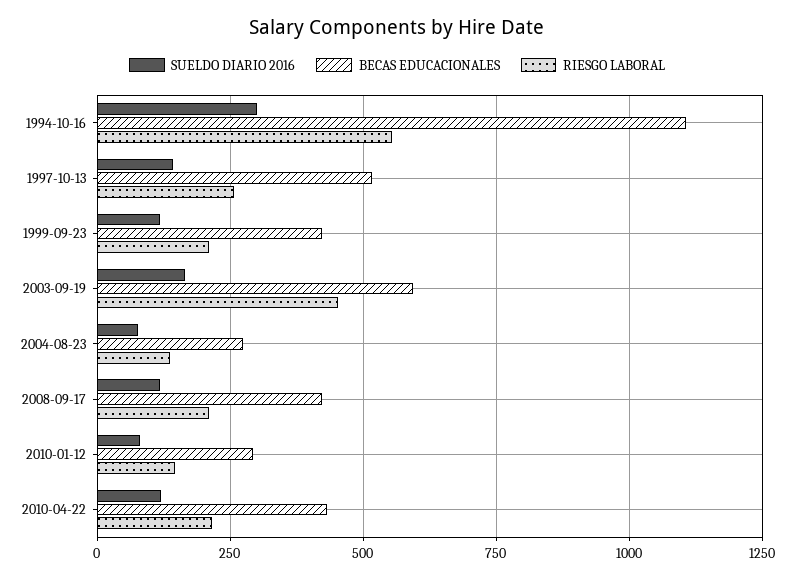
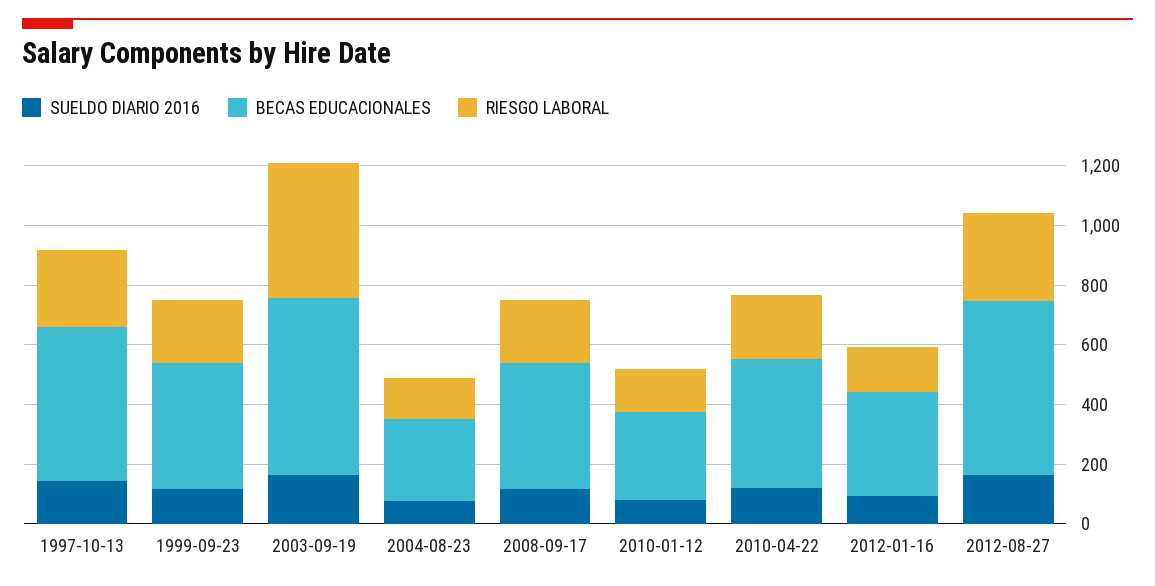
SUELDO DIARIO 2016, 1994-10-16: 300 -> none
BECAS EDUCACIONALES, 1994-10-16: 1100 -> none
RIESGO LABORAL, 1994-10-16: 550 -> none
SUELDO DIARIO 2016, 2012-01-16: none -> 100
BECAS EDUCACIONALES, 2012-01-16: none -> 350
RIESGO LABORAL, 2012-01-16: none -> 150
SUELDO DIARIO 2016, 2012-08-27: none -> 150
BECAS EDUCACIONALES, 2012-08-27: none -> 600
RIESGO LABORAL, 2012-08-27: none -> 300

